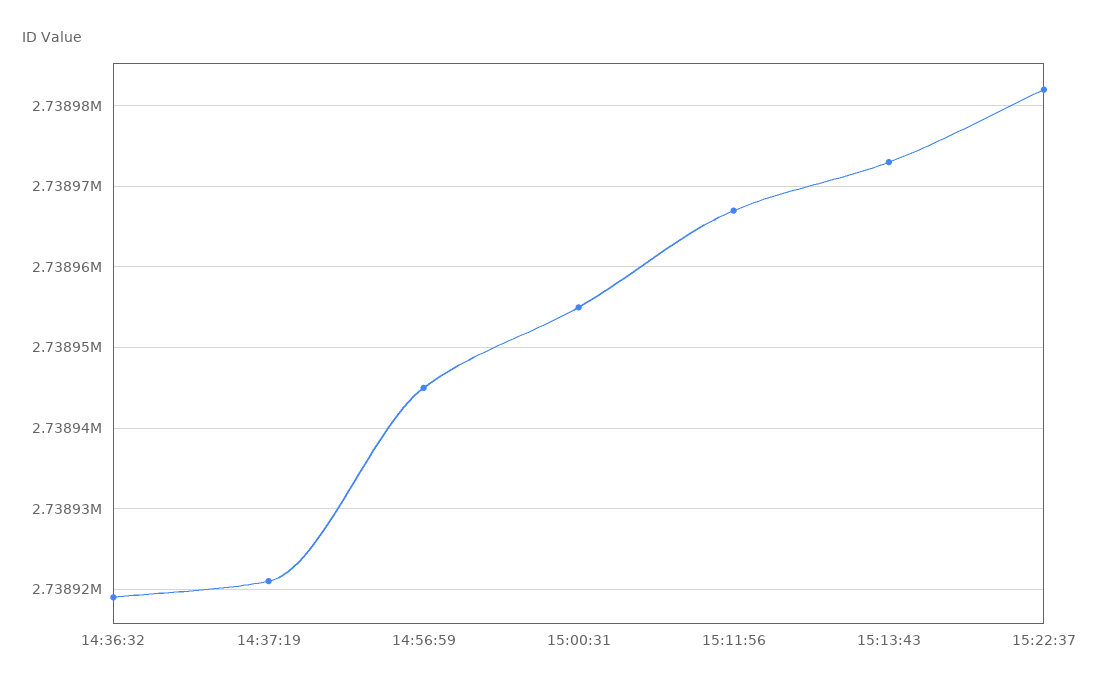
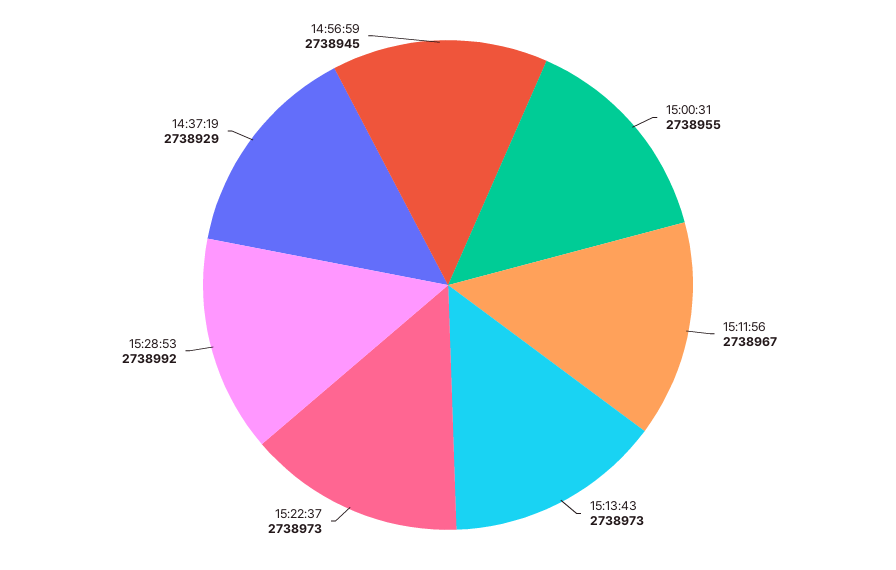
14:36:32: 2738919 -> none
14:37:19: 2738921 -> 2738929
15:22:37: 2738982 -> 2738973
15:28:53: none -> 2738992

